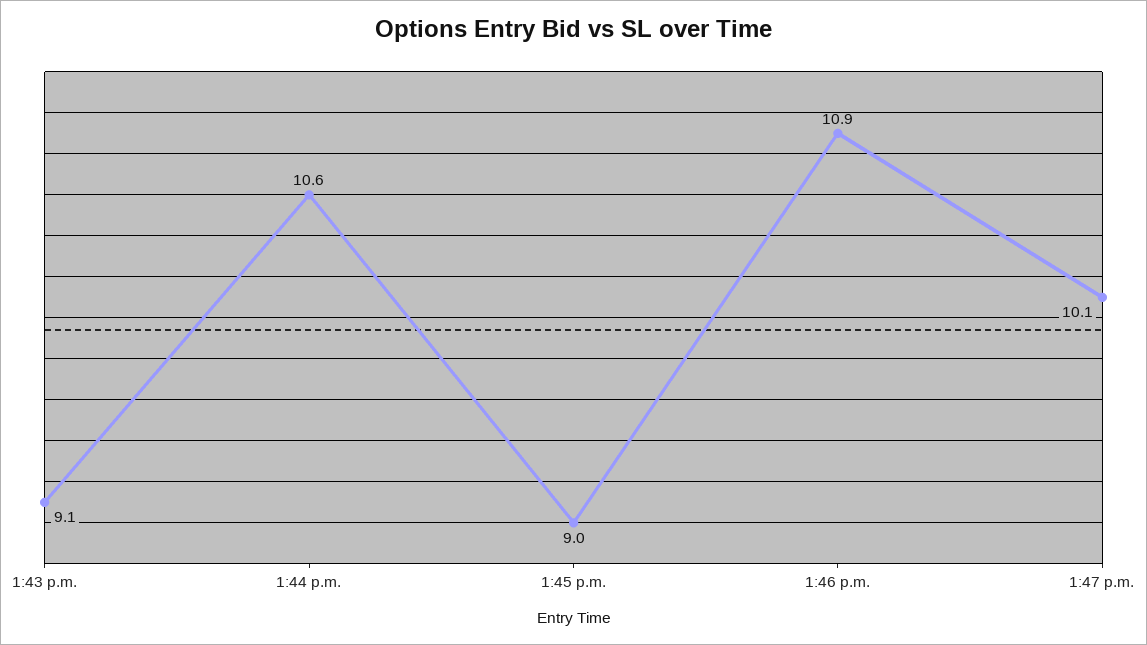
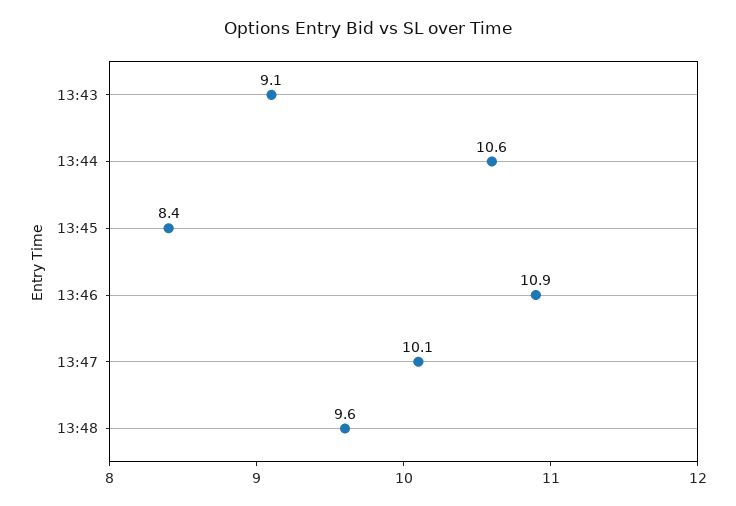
1:45 p.m.: 9 -> 8.4
13:48: none -> 9.6

